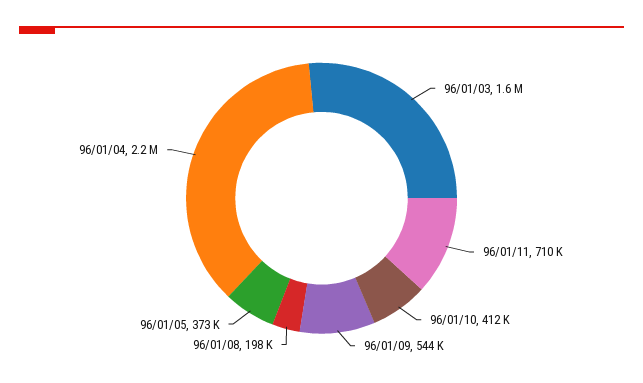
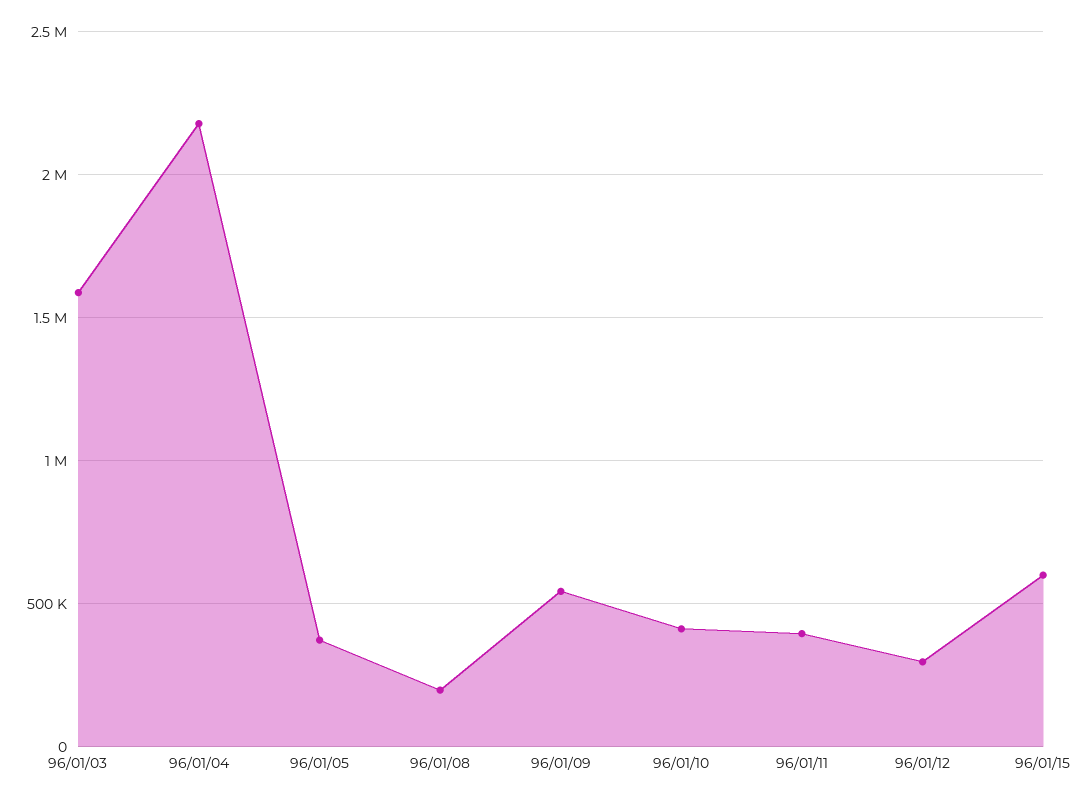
96/01/11: 710000 -> 400000
96/01/12: none -> 300000
96/01/15: none -> 600000

